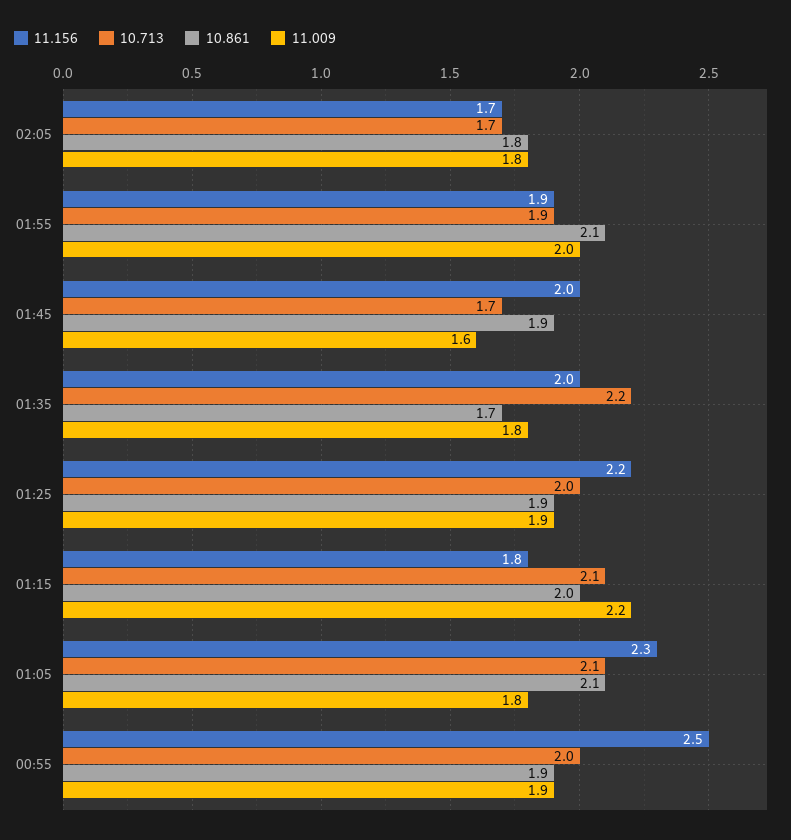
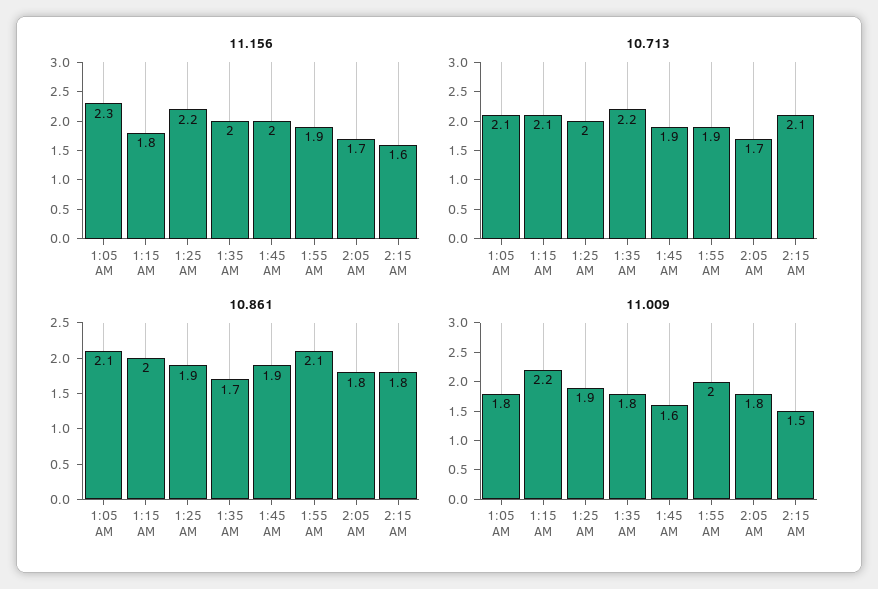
10.713, 01:45: 1.7 -> 1.9
11.156, 00:55: 2.5 -> none
10.713, 00:55: 2 -> none
10.861, 00:55: 1.9 -> none
11.009, 00:55: 1.9 -> none
11.156, 2:15 AM: none -> 1.6
10.713, 2:15 AM: none -> 2.1
10.861, 2:15 AM: none -> 1.8
11.009, 2:15 AM: none -> 1.5

